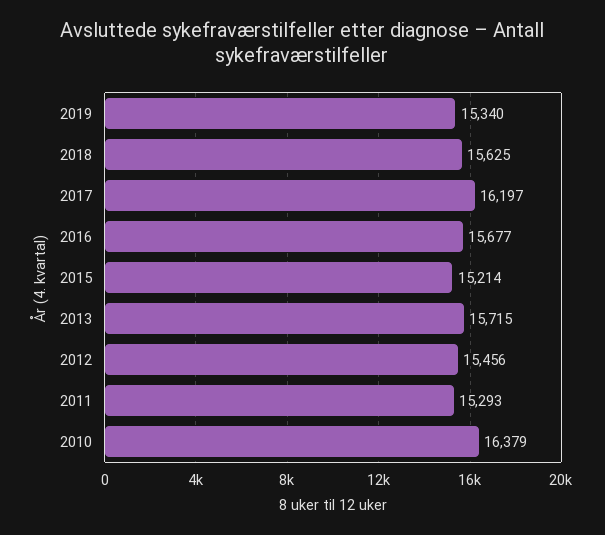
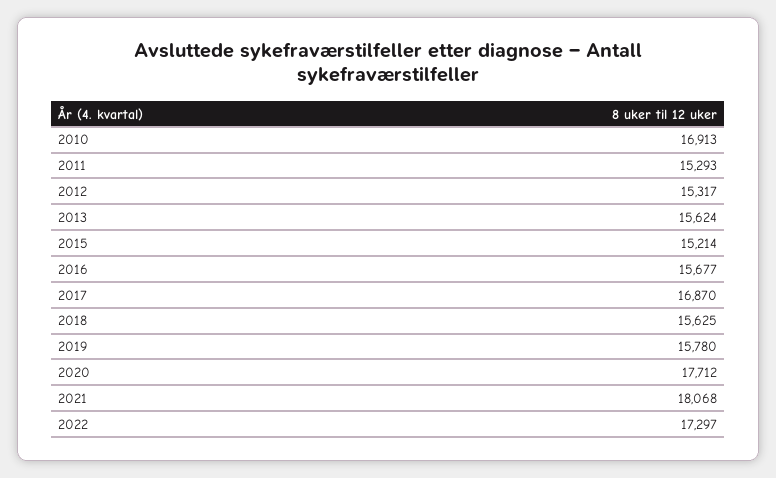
2019: 15340 -> 15780
2017: 16197 -> 16870
2013: 15715 -> 15624
2012: 15456 -> 15317
2010: 16379 -> 16913
2020: none -> 17712
2021: none -> 18068
2022: none -> 17297

